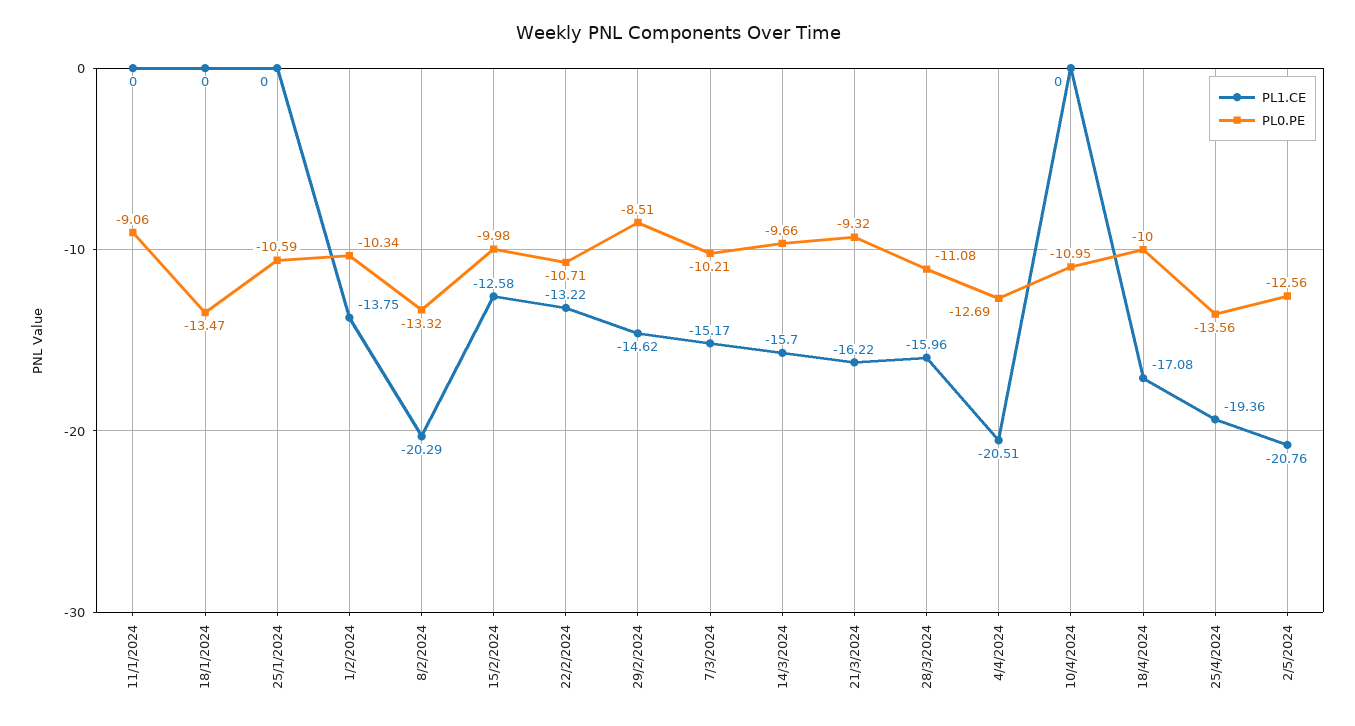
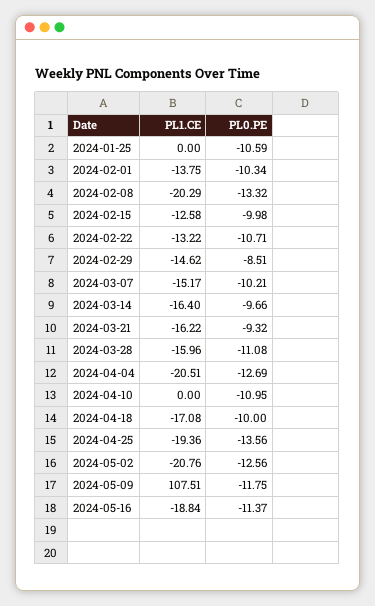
PL1.CE, 11/1/2024: 0 -> none
PL0.PE, 11/1/2024: -9.06 -> none
PL1.CE, 18/1/2024: 0 -> none
PL0.PE, 18/1/2024: -13.47 -> none
PL1.CE, 14/3/2024: -15.7 -> -16.4
PL1.CE, 2024-05-09: none -> 107.51
PL0.PE, 2024-05-09: none -> -11.75
PL1.CE, 2024-05-16: none -> -18.84
PL0.PE, 2024-05-16: none -> -11.37

